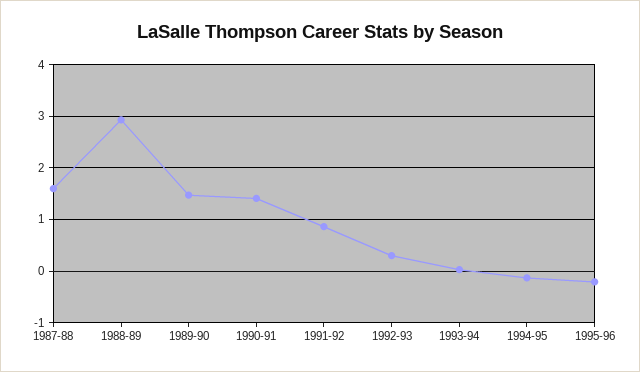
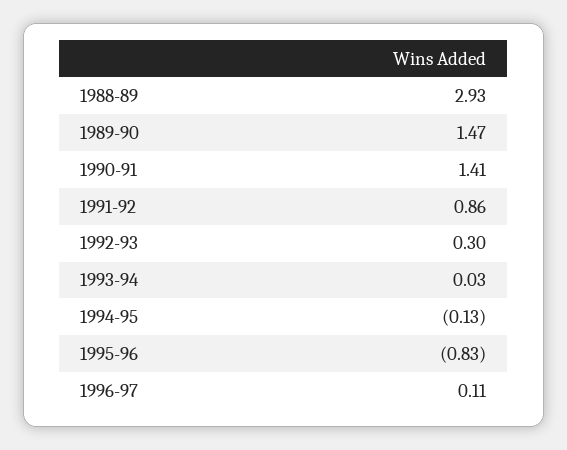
1987-88: 1.6 -> none
1995-96: -0.2 -> -0.83
1996-97: none -> 0.11

